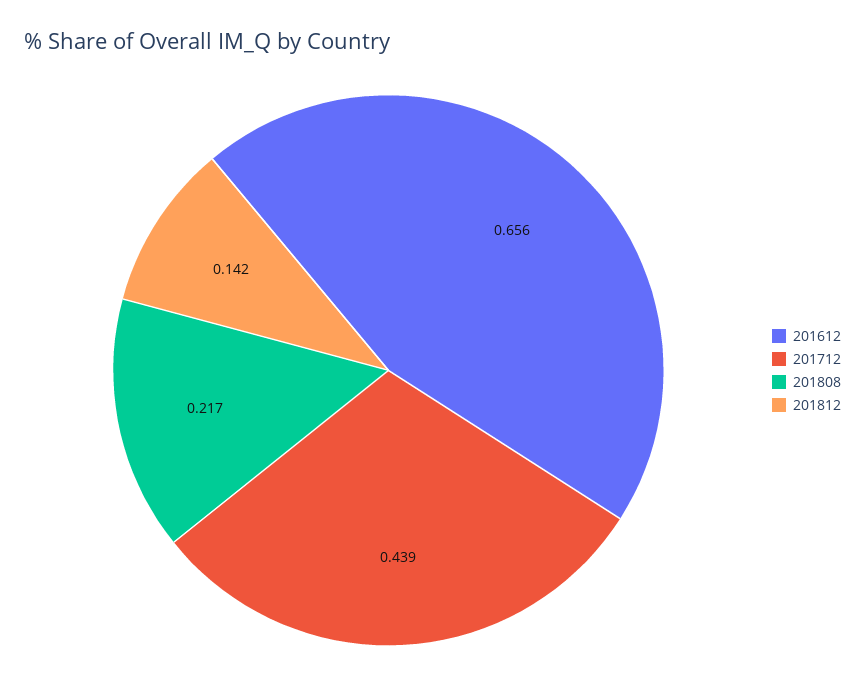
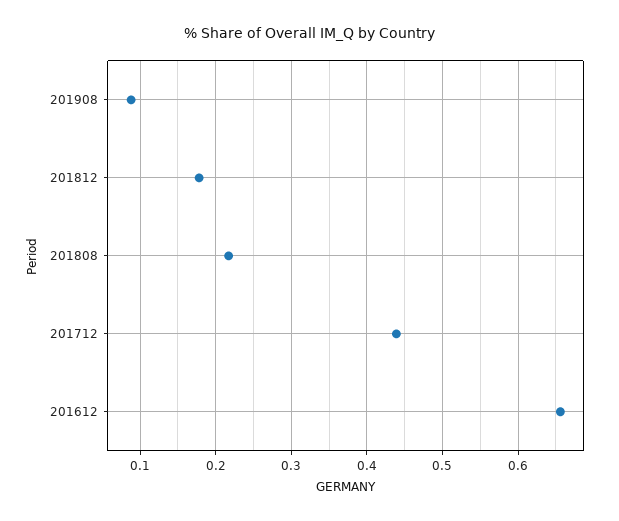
201812: 0.142 -> 0.18
201908: none -> 0.09

